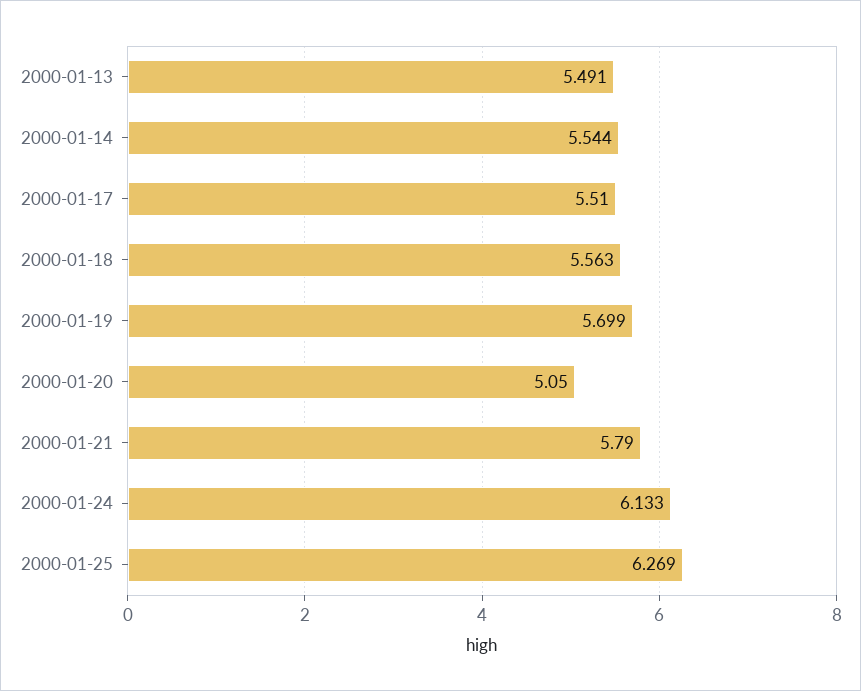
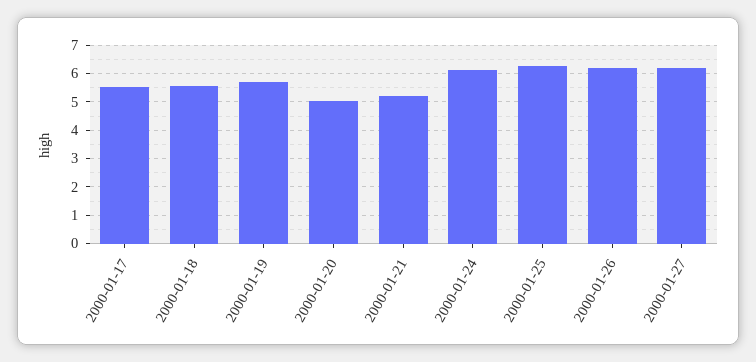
2000-01-13: 5.491 -> none
2000-01-14: 5.544 -> none
2000-01-21: 5.79 -> 5.25
2000-01-26: none -> 6.25
2000-01-27: none -> 6.25

